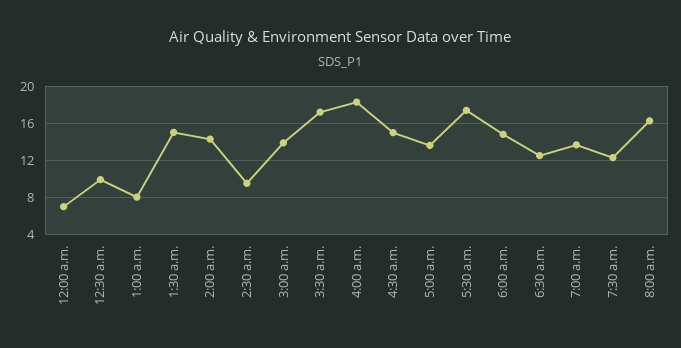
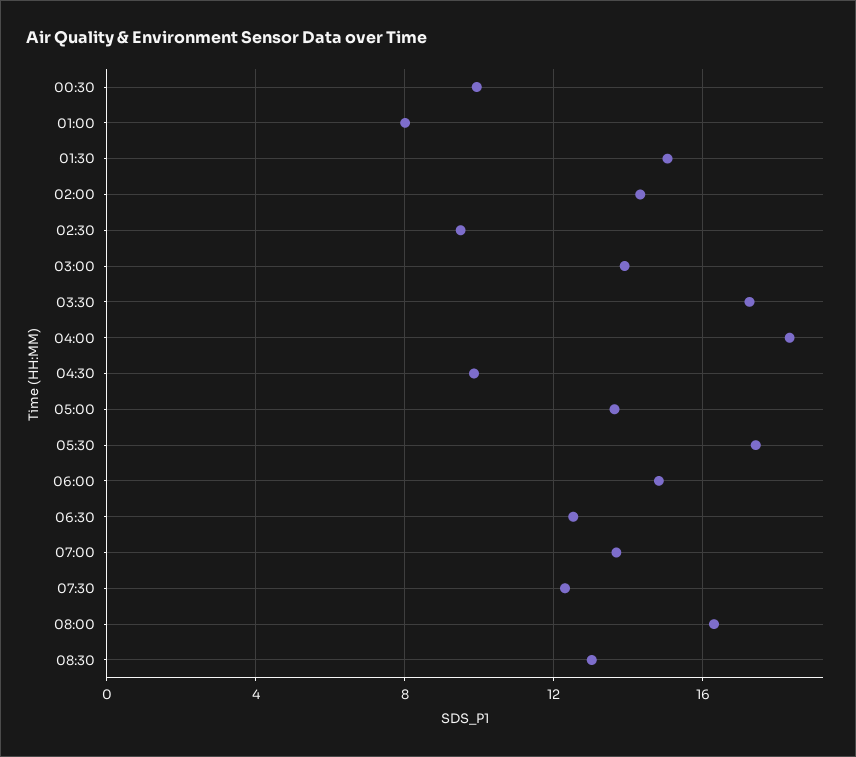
12:00 a.m.: 7 -> none
4:30 a.m.: 15 -> 10
08:30: none -> 13

